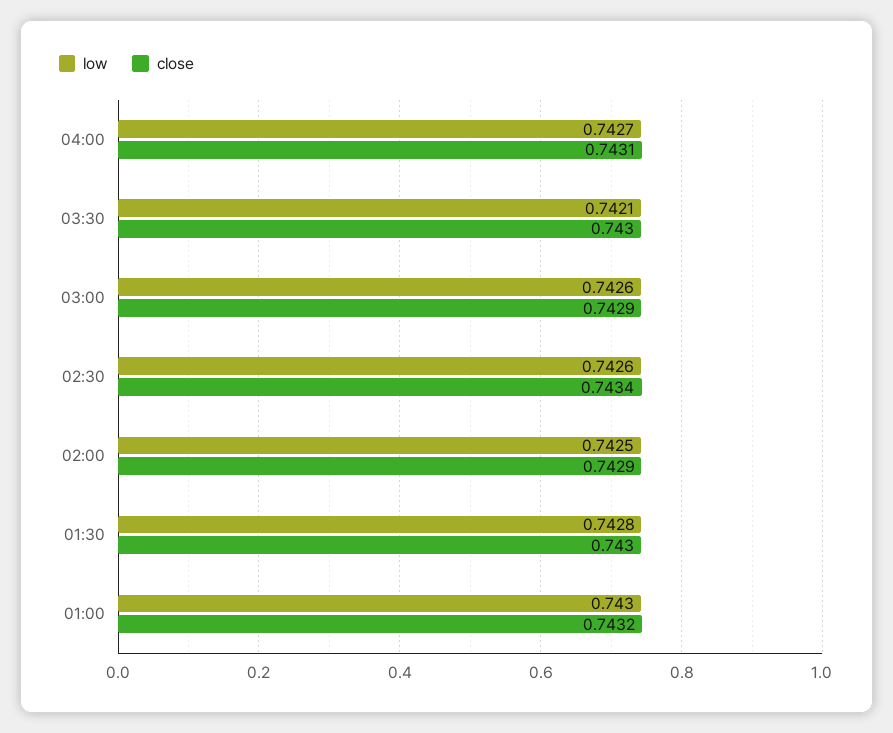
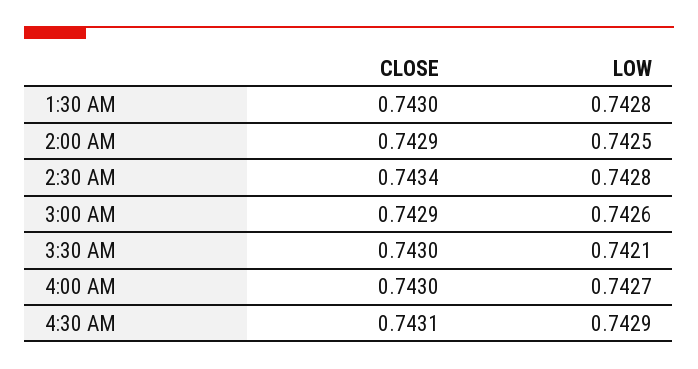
close, 04:00: 0.7431 -> 0.743
low, 02:30: 0.7426 -> 0.7428
low, 01:00: 0.743 -> none
close, 01:00: 0.7432 -> none
close, 4:30 AM: none -> 0.7431
low, 4:30 AM: none -> 0.7429

